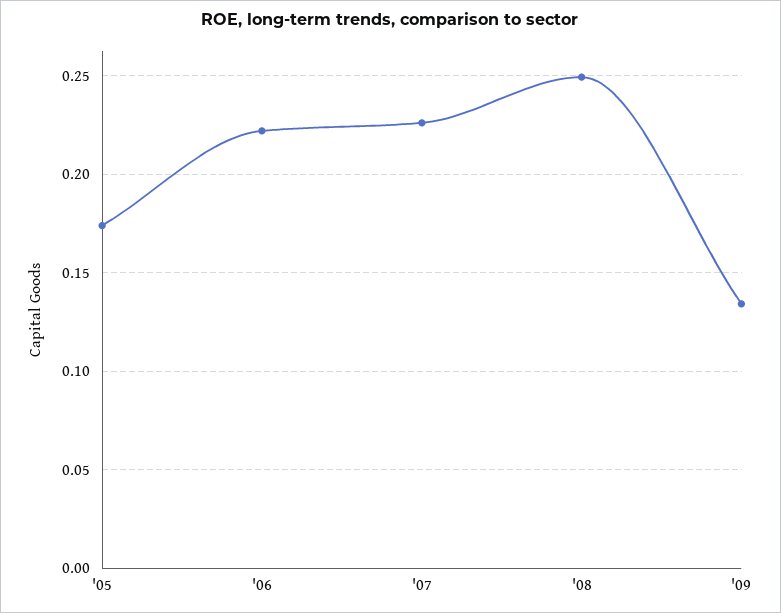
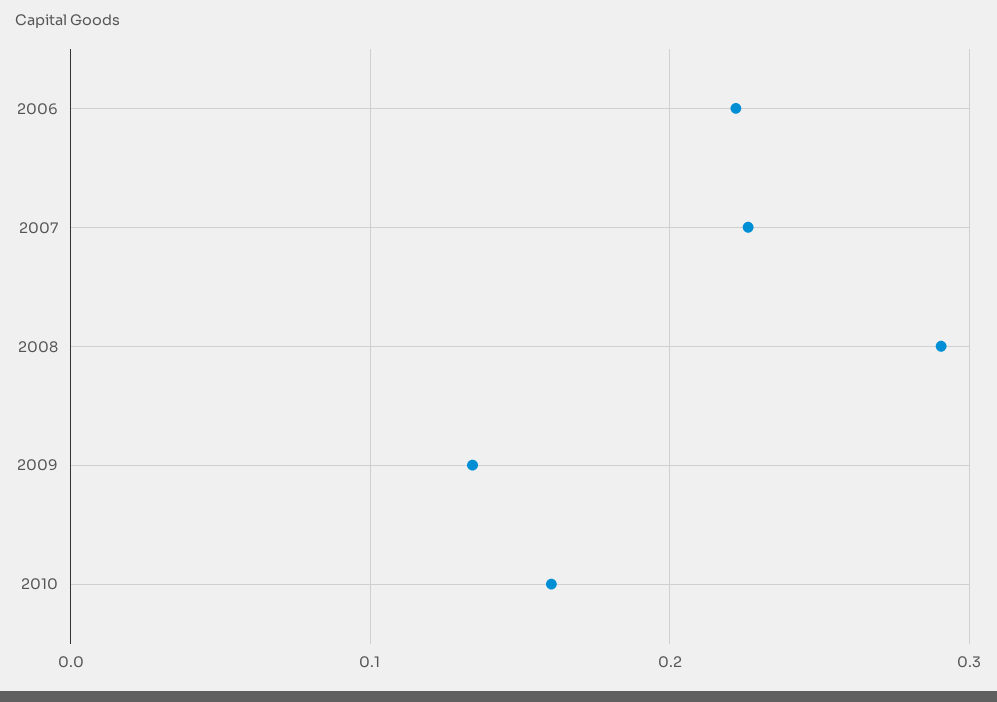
'05: 0.175 -> none
'08: 0.25 -> 0.29
2010: none -> 0.16

